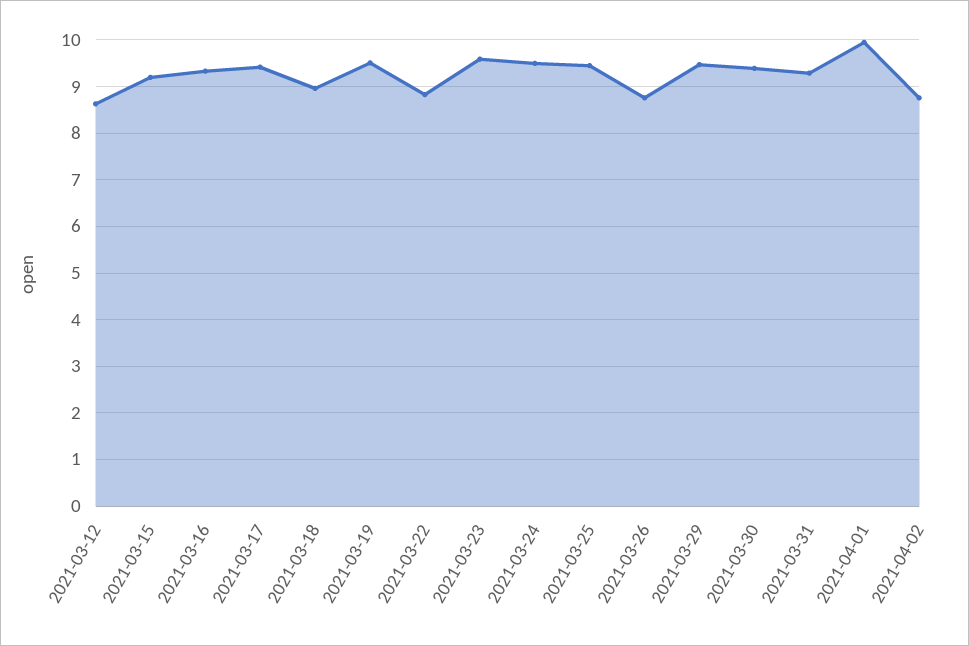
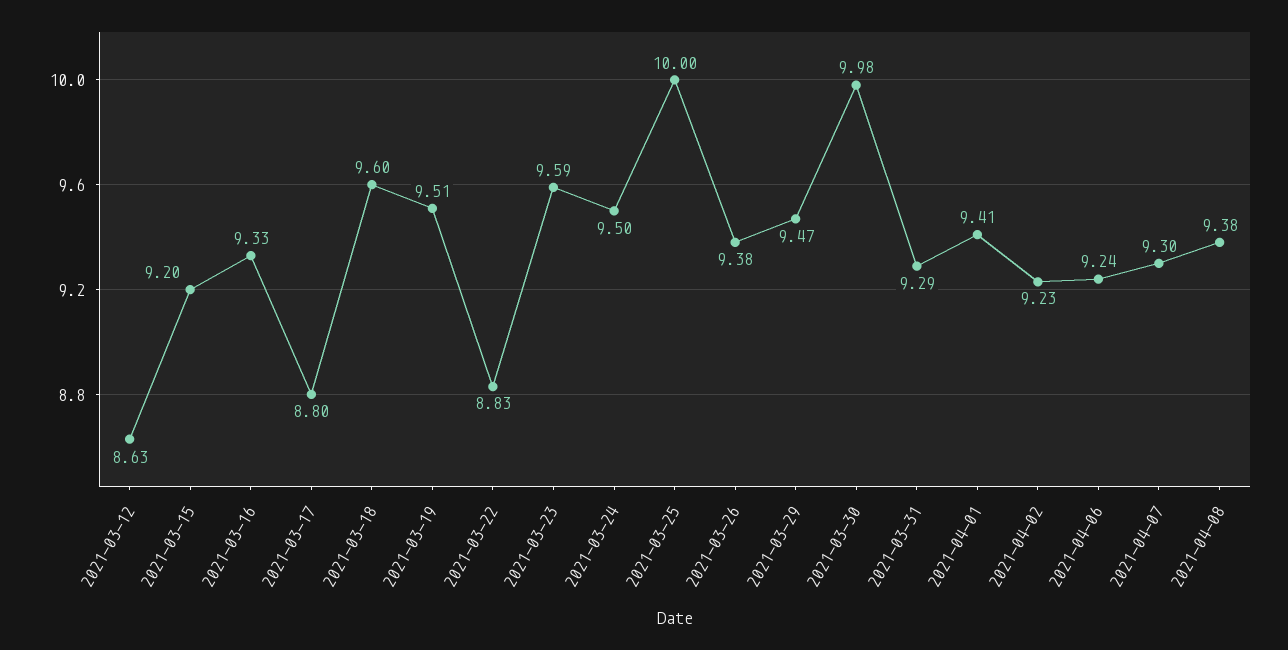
2021-03-17: 9.4 -> 8.8
2021-03-18: 9 -> 9.6
2021-03-25: 9.4 -> 10
2021-03-26: 8.8 -> 9.38
2021-03-30: 9.4 -> 9.98
2021-04-01: 10 -> 9.41
2021-04-02: 8.8 -> 9.23
2021-04-06: none -> 9.24
2021-04-07: none -> 9.3
2021-04-08: none -> 9.38

